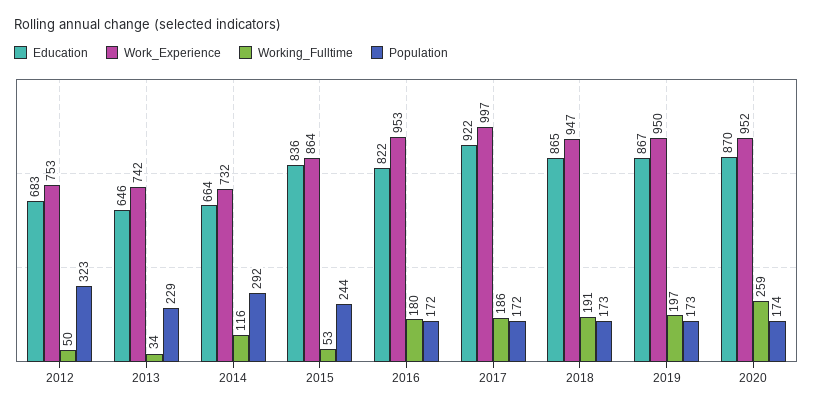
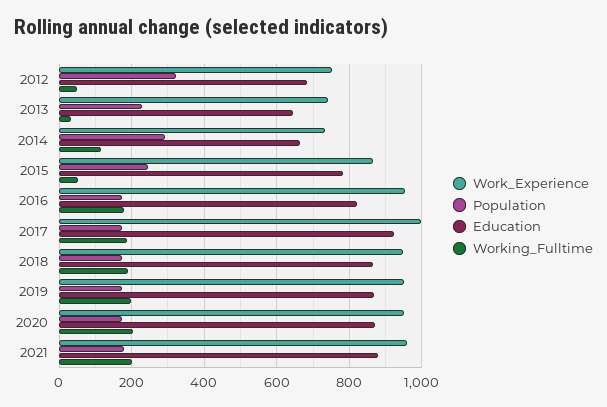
Education, 2015: 836 -> 780
Working_Fulltime, 2020: 259 -> 200
Work_Experience, 2021: none -> 960
Population, 2021: none -> 180
Education, 2021: none -> 880
Working_Fulltime, 2021: none -> 200

